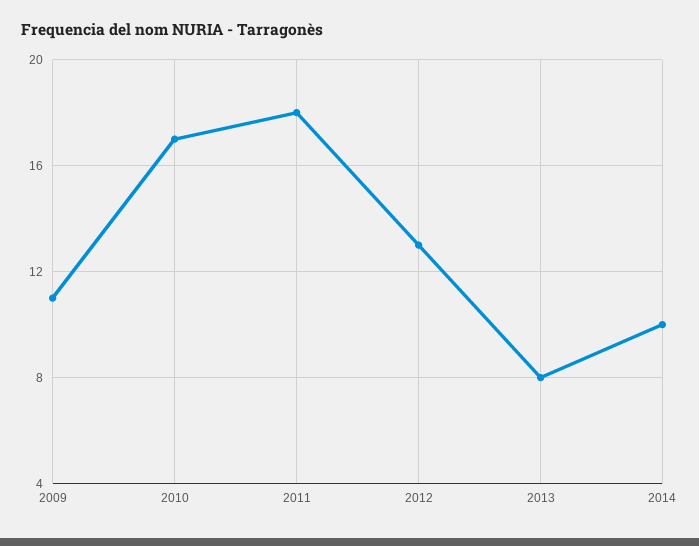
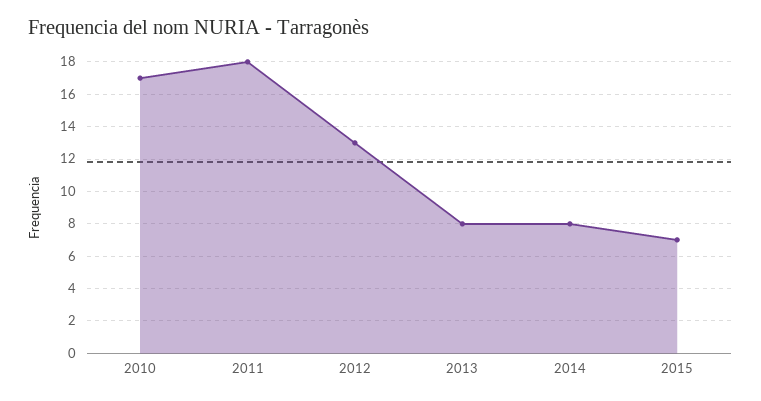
2009: 11 -> none
2014: 10 -> 8
2015: none -> 7

